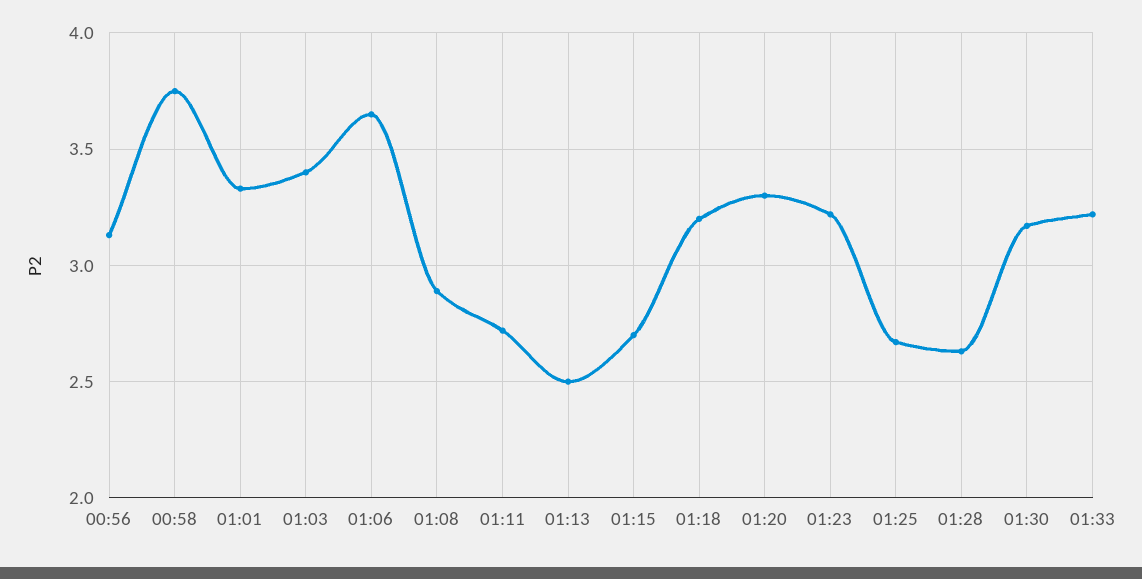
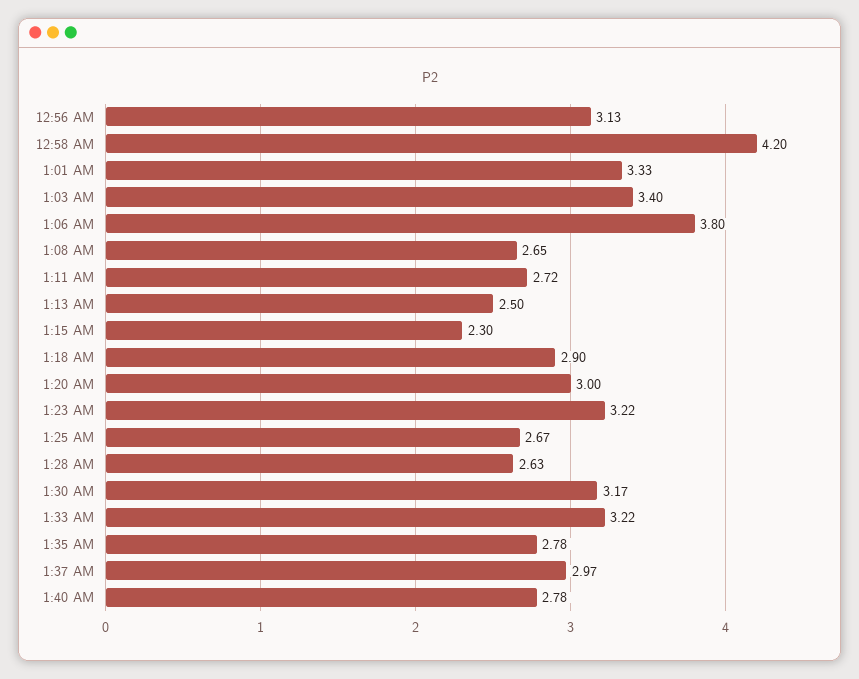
00:58: 3.75 -> 4.2
01:06: 3.65 -> 3.8
01:08: 2.9 -> 2.65
01:15: 2.7 -> 2.3
01:18: 3.2 -> 2.9
01:20: 3.3 -> 3
1:35 AM: none -> 2.78
1:37 AM: none -> 2.97
1:40 AM: none -> 2.78

